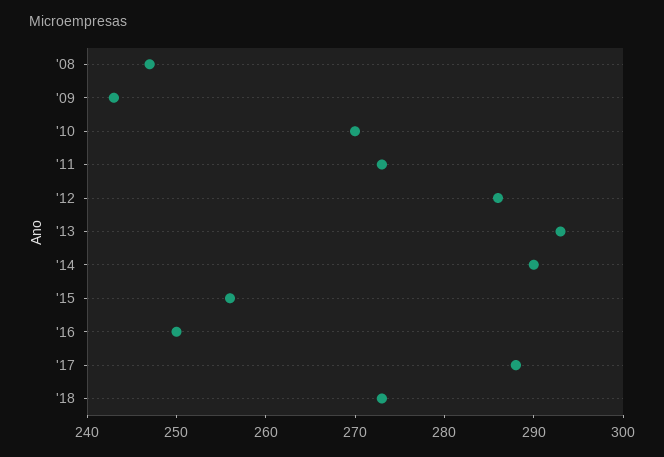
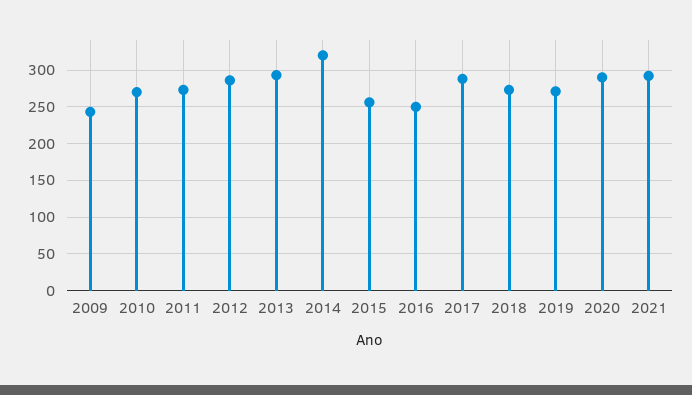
'08: 247 -> none
'14: 290 -> 320
2019: none -> 270
2020: none -> 290
2021: none -> 290

